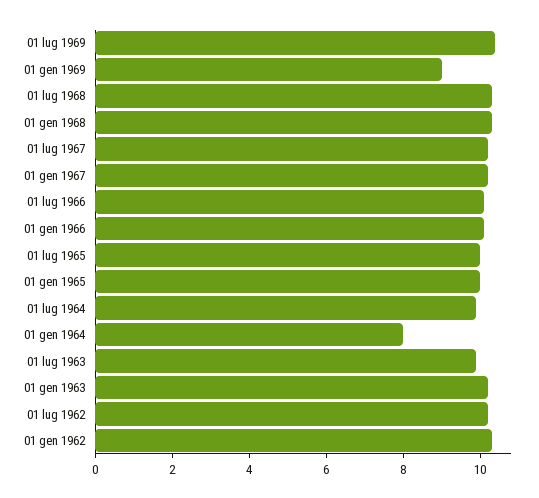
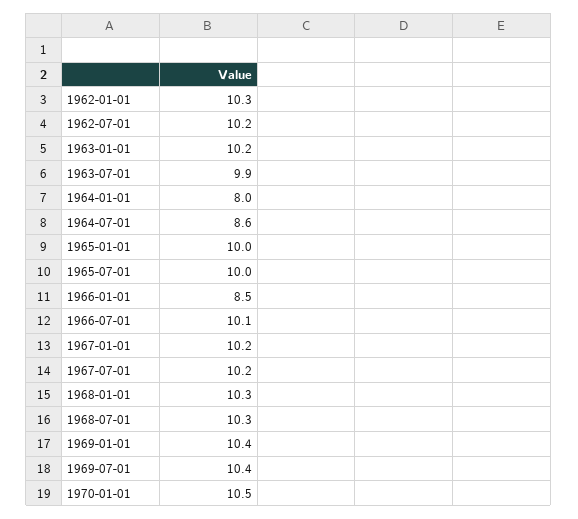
01 gen 1969: 9 -> 10.4
01 gen 1966: 10 -> 8.5
01 lug 1964: 10 -> 8.6
1970-01-01: none -> 10.5

